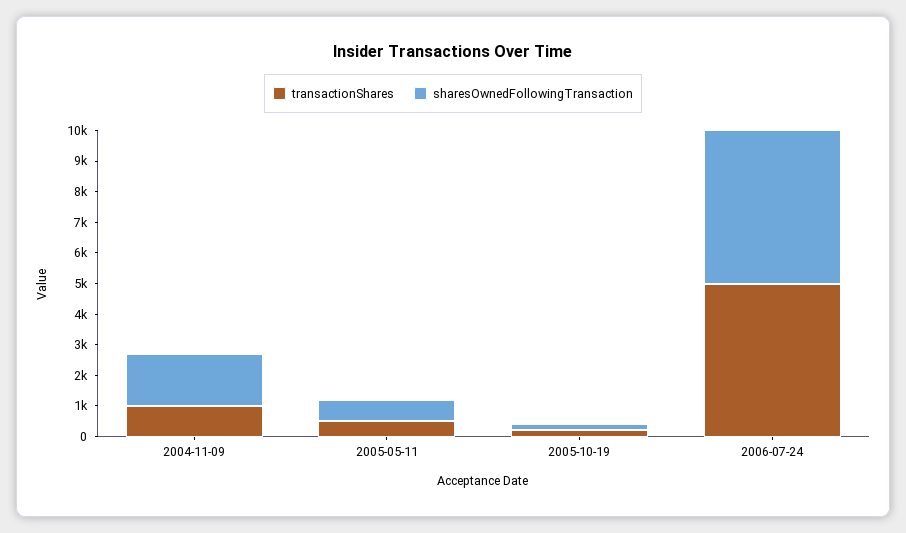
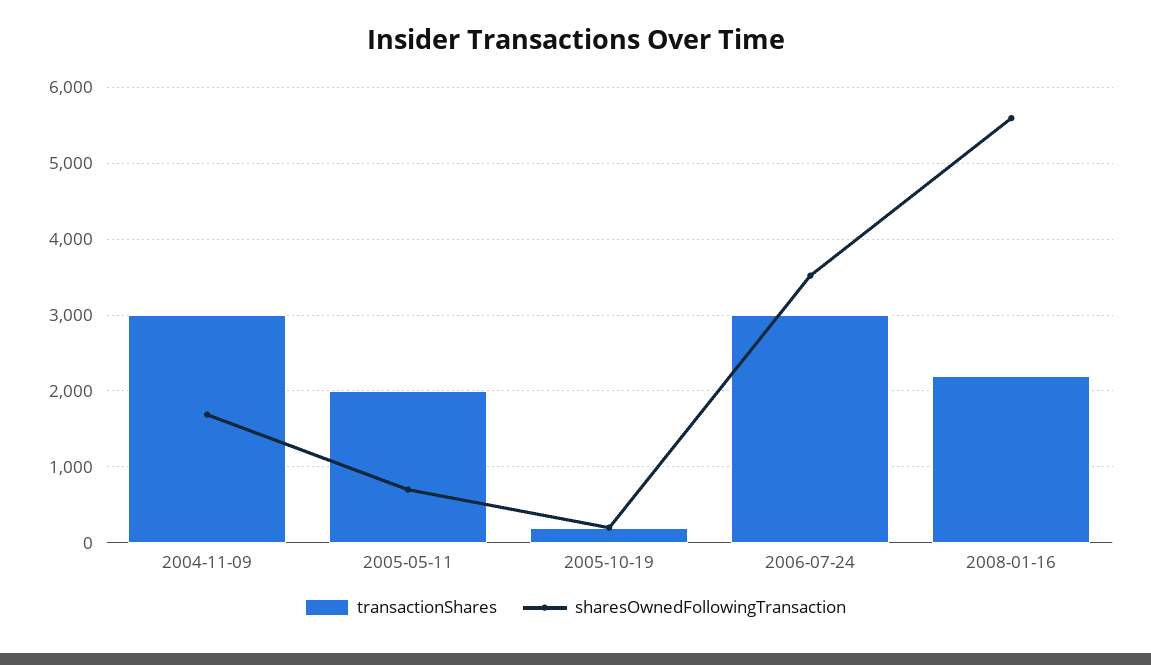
transactionShares, 2004-11-09: 1000 -> 3000
transactionShares, 2005-05-11: 500 -> 2000
transactionShares, 2006-07-24: 5000 -> 3000
sharesOwnedFollowingTransaction, 2006-07-24: 5000 -> 3500
transactionShares, 2008-01-16: none -> 2200
sharesOwnedFollowingTransaction, 2008-01-16: none -> 5600

